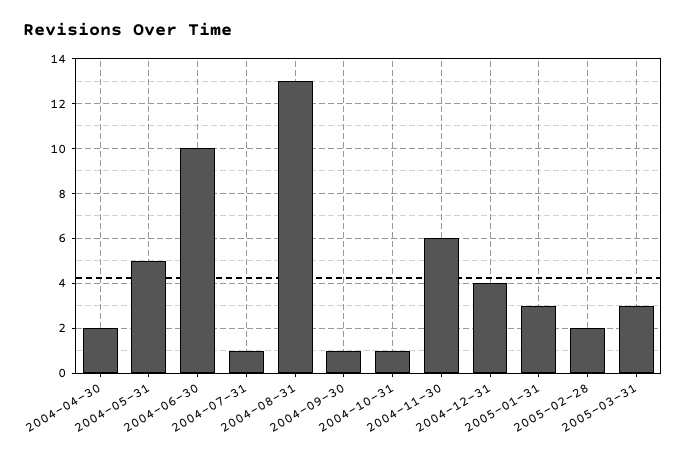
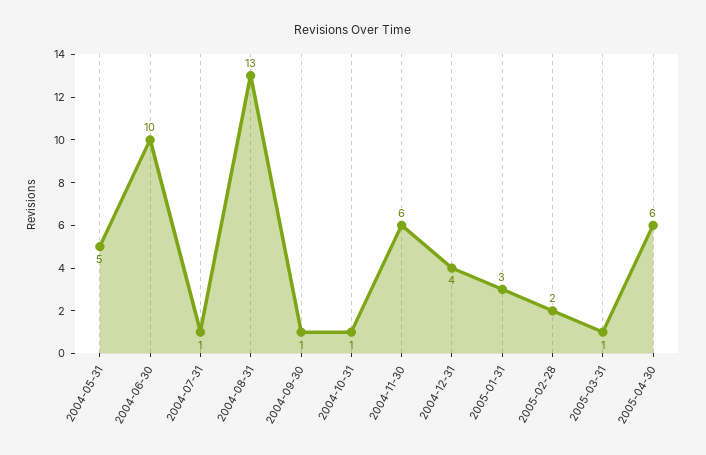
2004-04-30: 2 -> none
2005-03-31: 3 -> 1
2005-04-30: none -> 6

